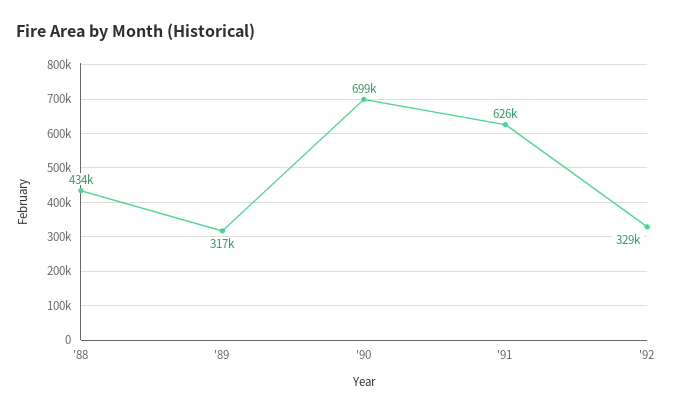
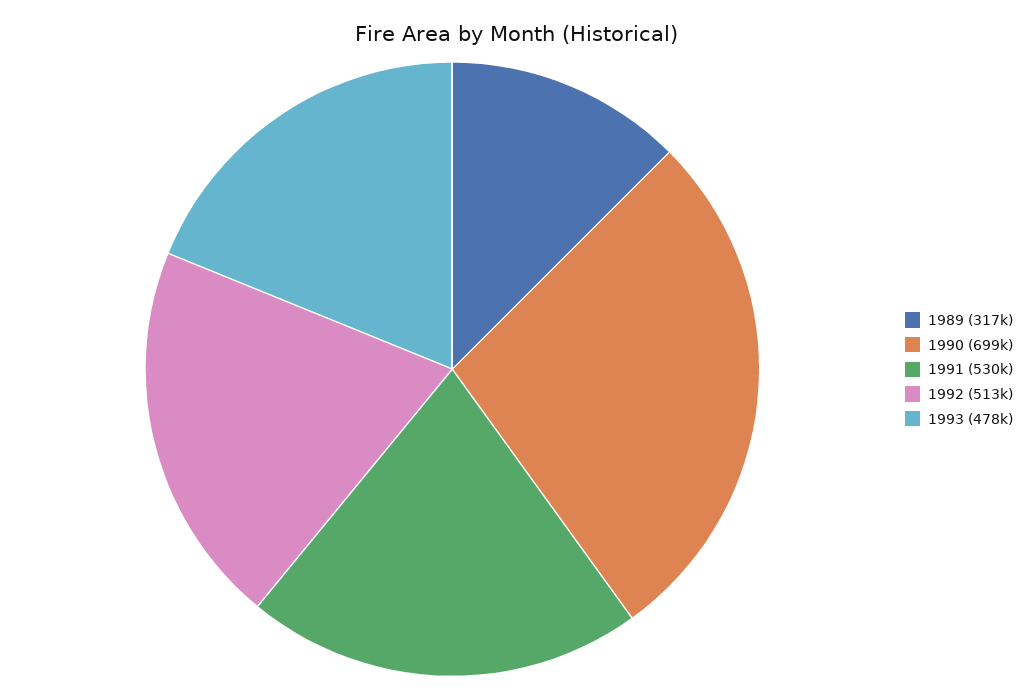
'88: 434000 -> none
'91: 626000 -> 530000
'92: 329000 -> 513000
1993: none -> 478000

